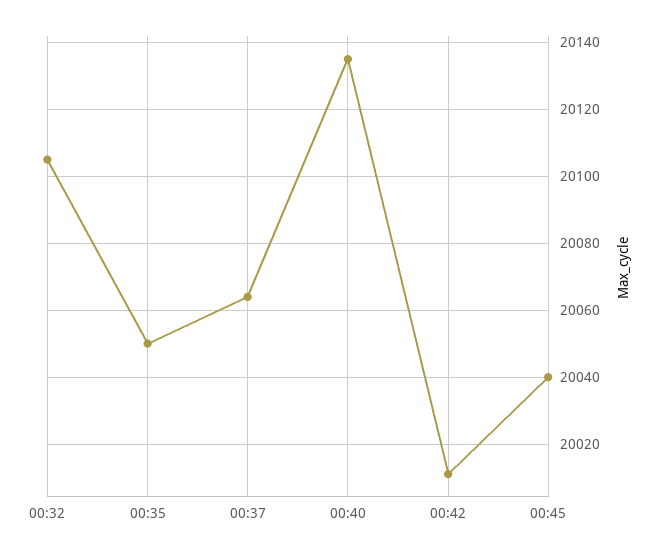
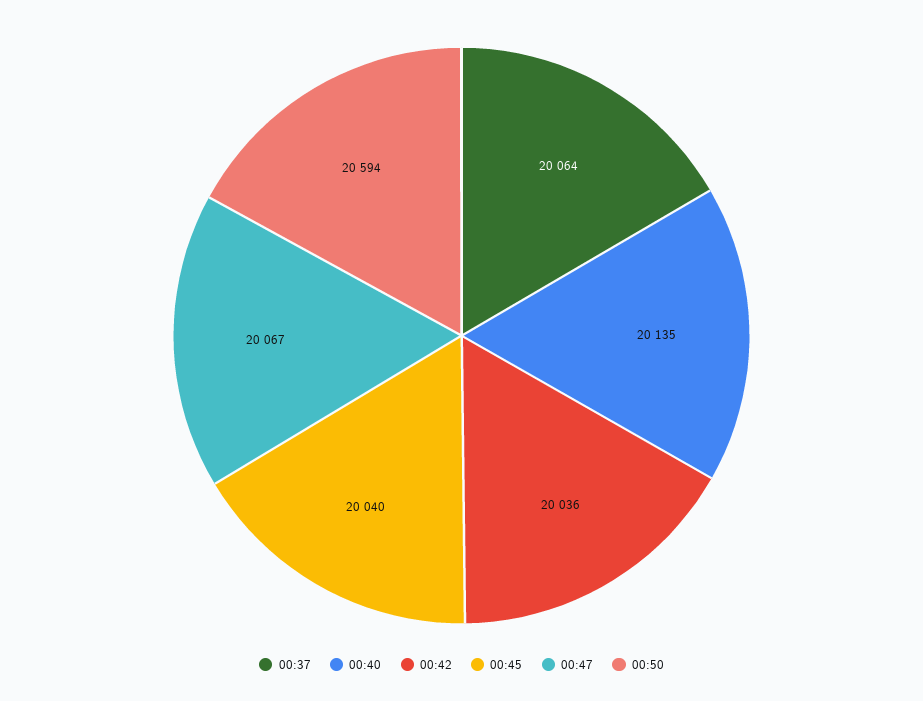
00:32: 20105 -> none
00:35: 20050 -> none
00:42: 20010 -> 20036
00:47: none -> 20067
00:50: none -> 20594

